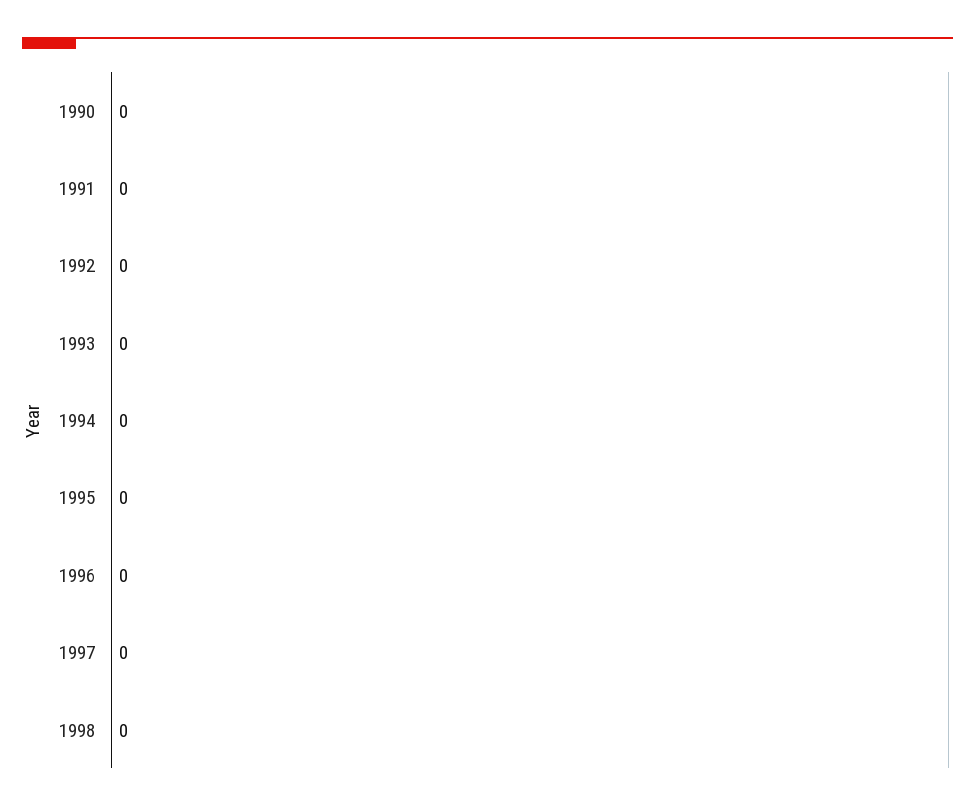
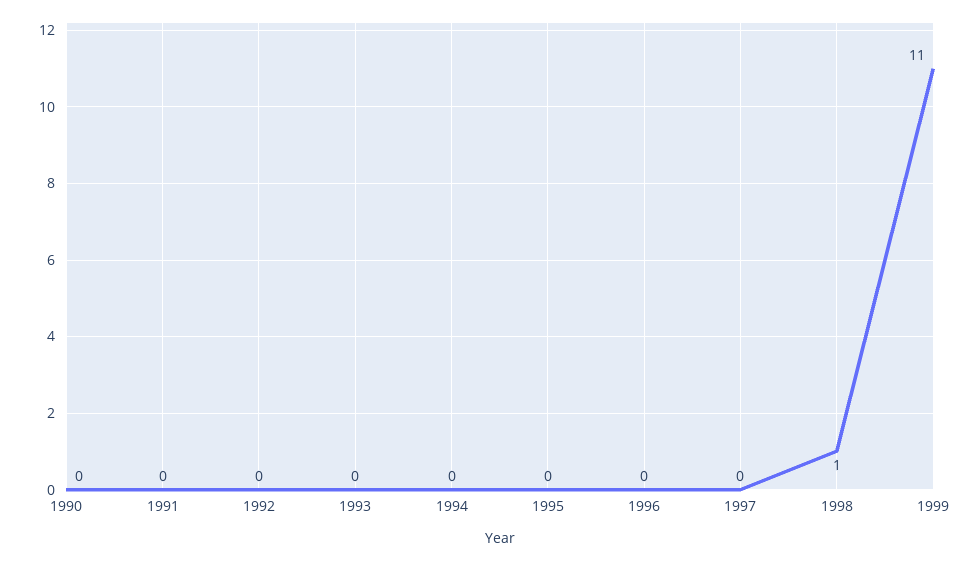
1998: 0 -> 1
1999: none -> 11

